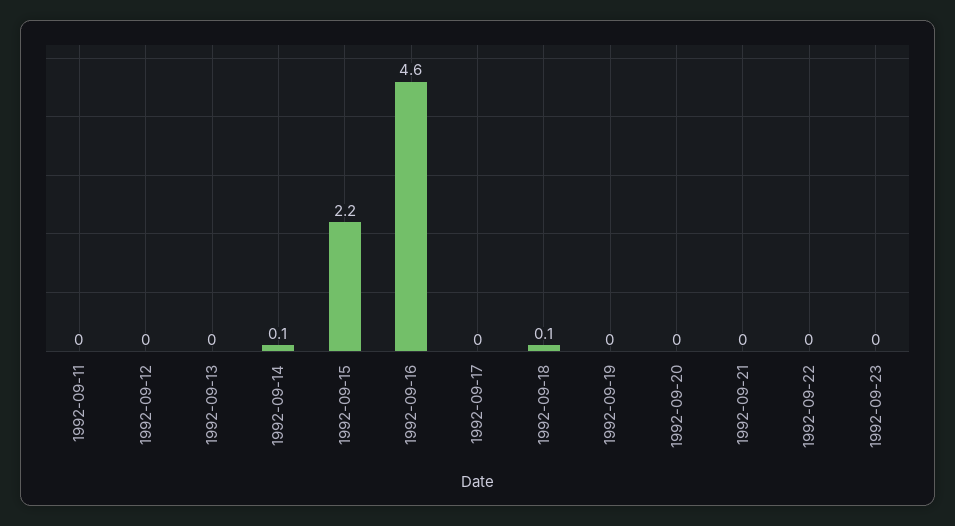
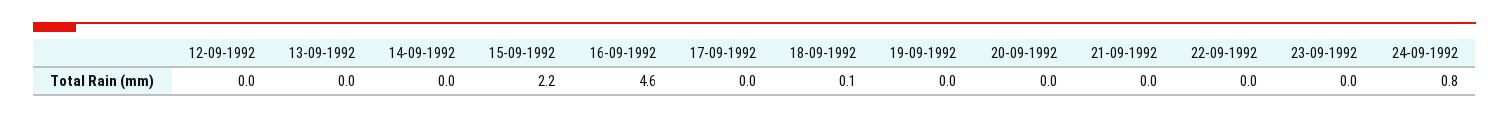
1992-09-11: 0 -> none
1992-09-14: 0.1 -> 0
24-09-1992: none -> 0.8

